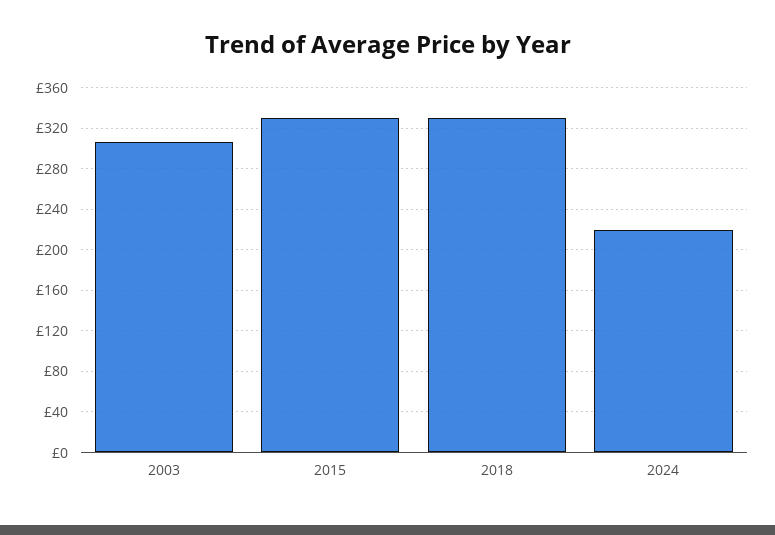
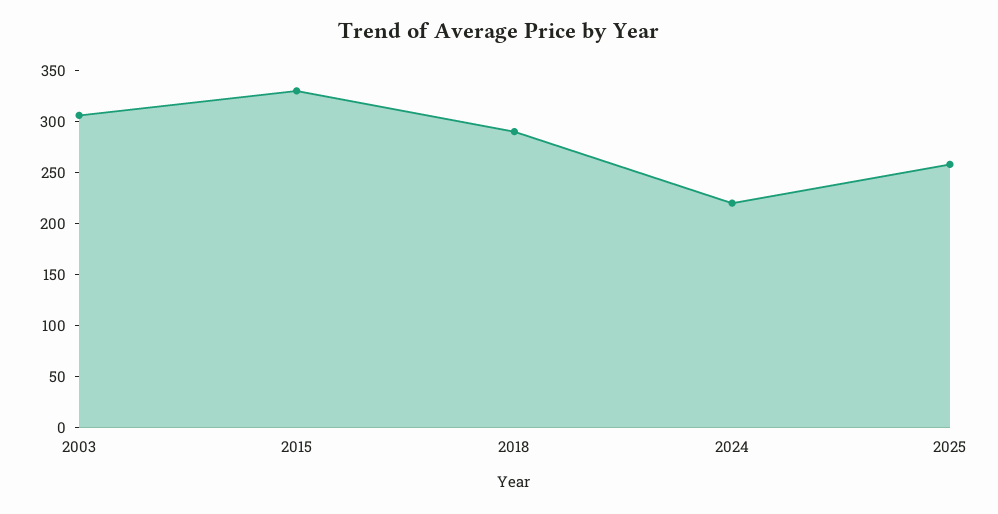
2018: 330 -> 290
2025: none -> 260

